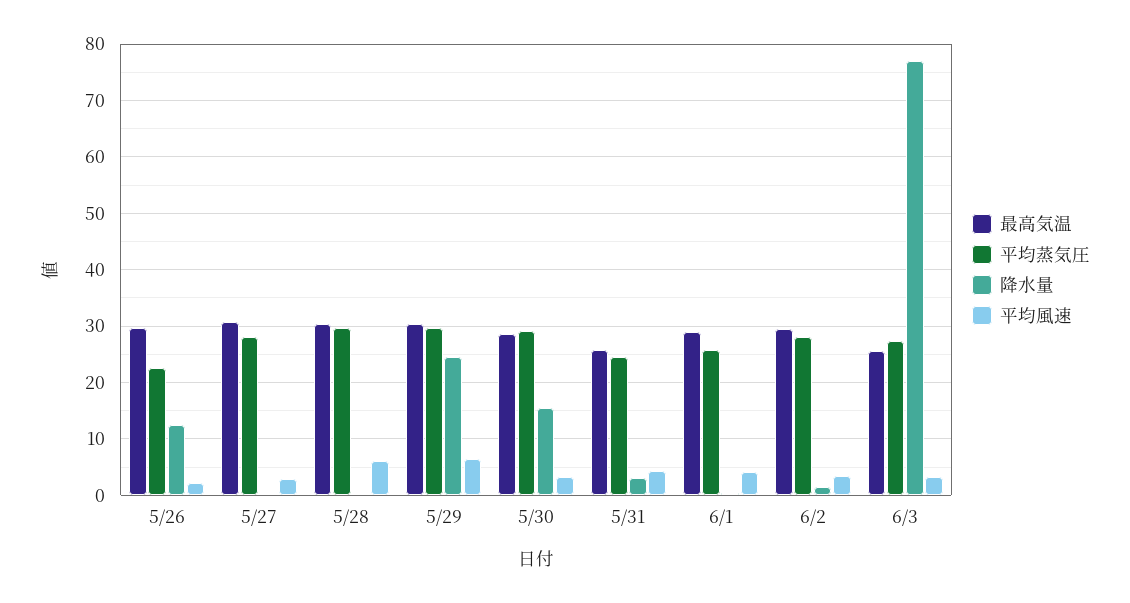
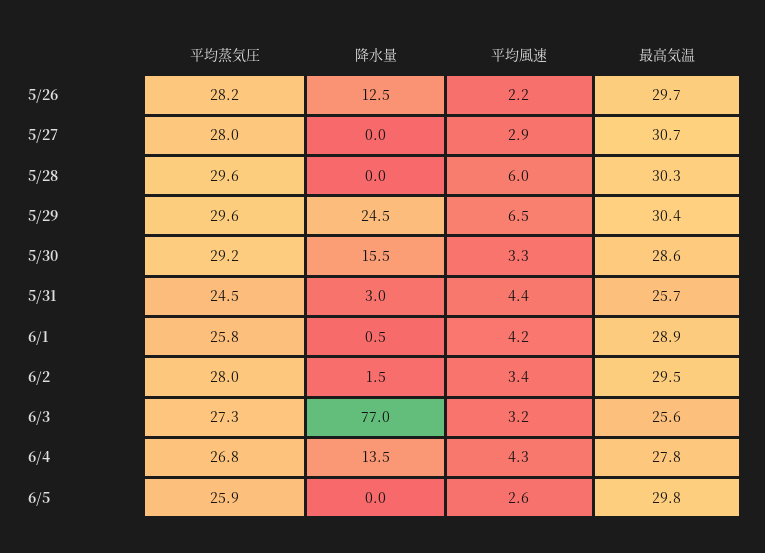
平均蒸気圧, 5/26: 22 -> 28.2
平均蒸気圧, 6/4: none -> 26.8
降水量, 6/4: none -> 13.5
平均風速, 6/4: none -> 4.3
最高気温, 6/4: none -> 27.8
平均蒸気圧, 6/5: none -> 25.9
降水量, 6/5: none -> 0
平均風速, 6/5: none -> 2.6
最高気温, 6/5: none -> 29.8

